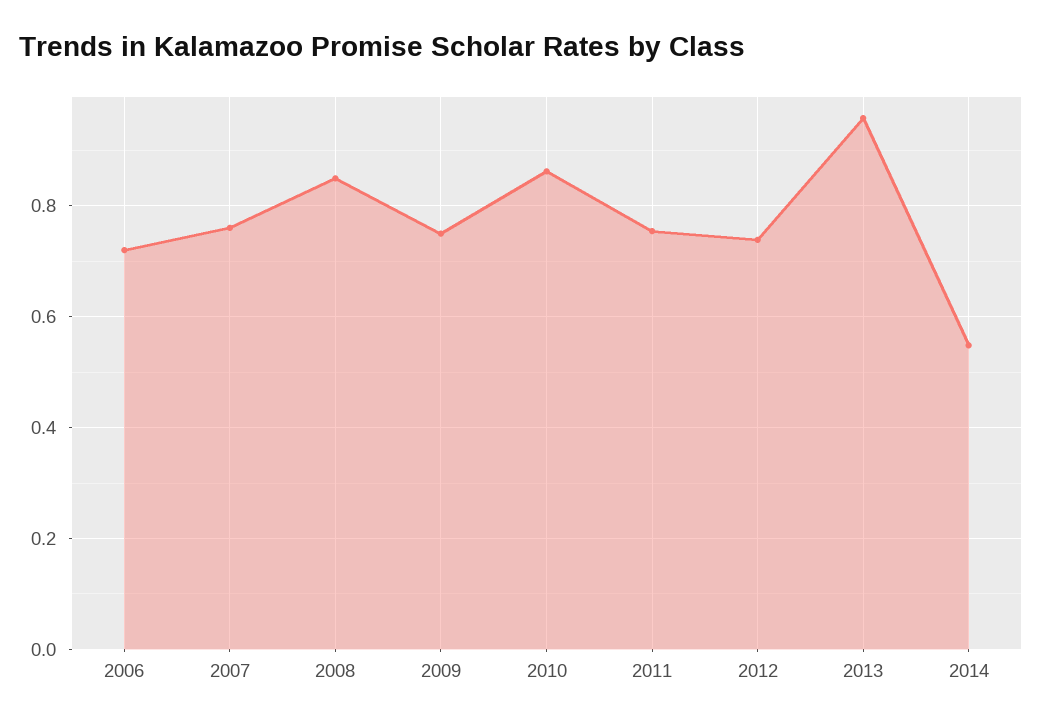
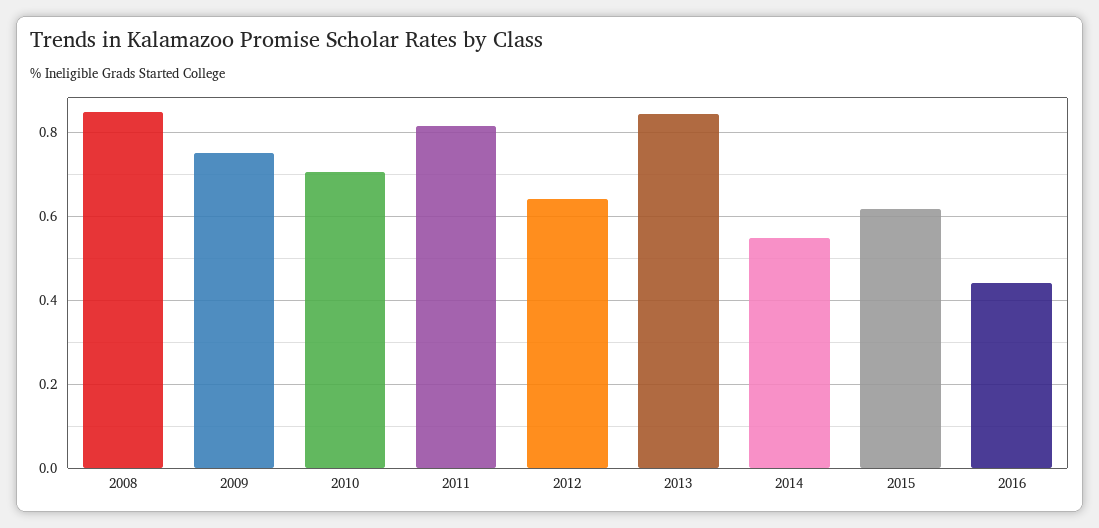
2006: 0.72 -> none
2007: 0.76 -> none
2010: 0.86 -> 0.7
2011: 0.76 -> 0.82
2012: 0.74 -> 0.64
2013: 0.96 -> 0.84
2015: none -> 0.62
2016: none -> 0.44

